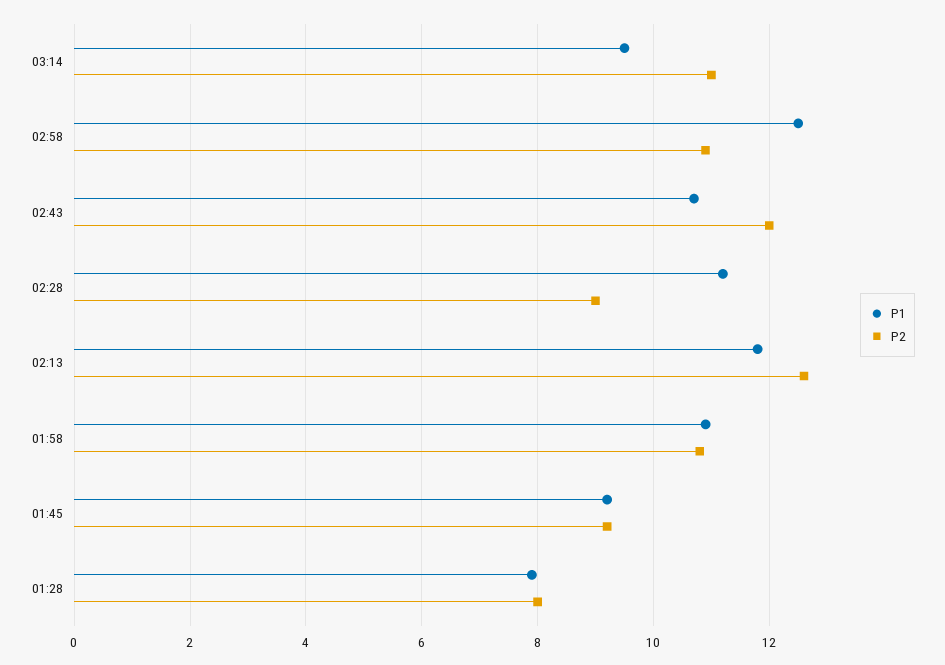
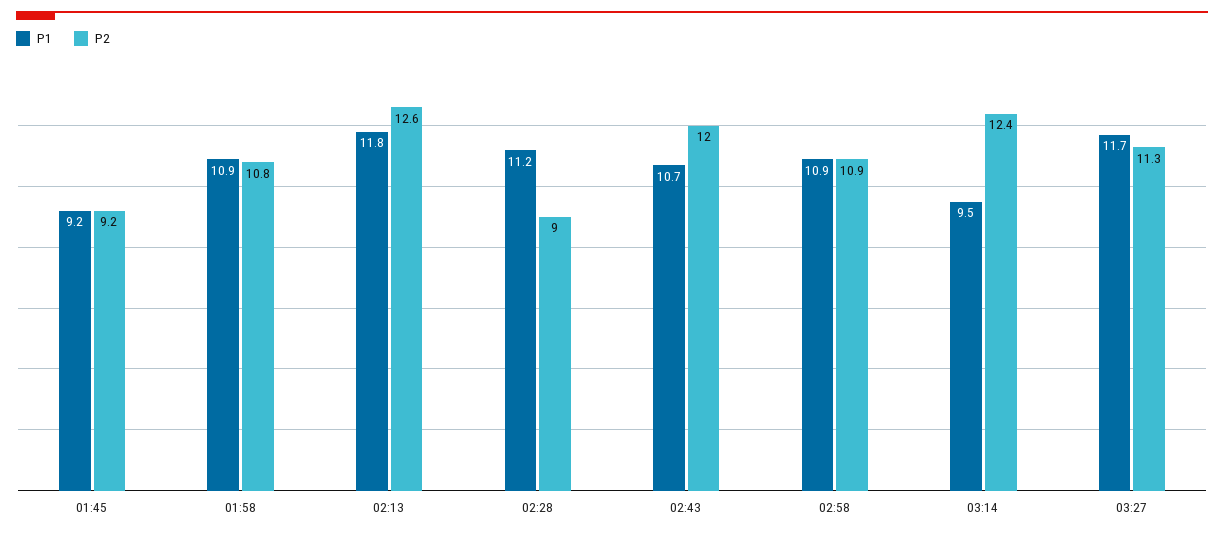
P2, 03:14: 11 -> 12.4
P1, 02:58: 12.5 -> 10.9
P1, 01:28: 8 -> none
P2, 01:28: 8 -> none
P1, 03:27: none -> 11.7
P2, 03:27: none -> 11.3

